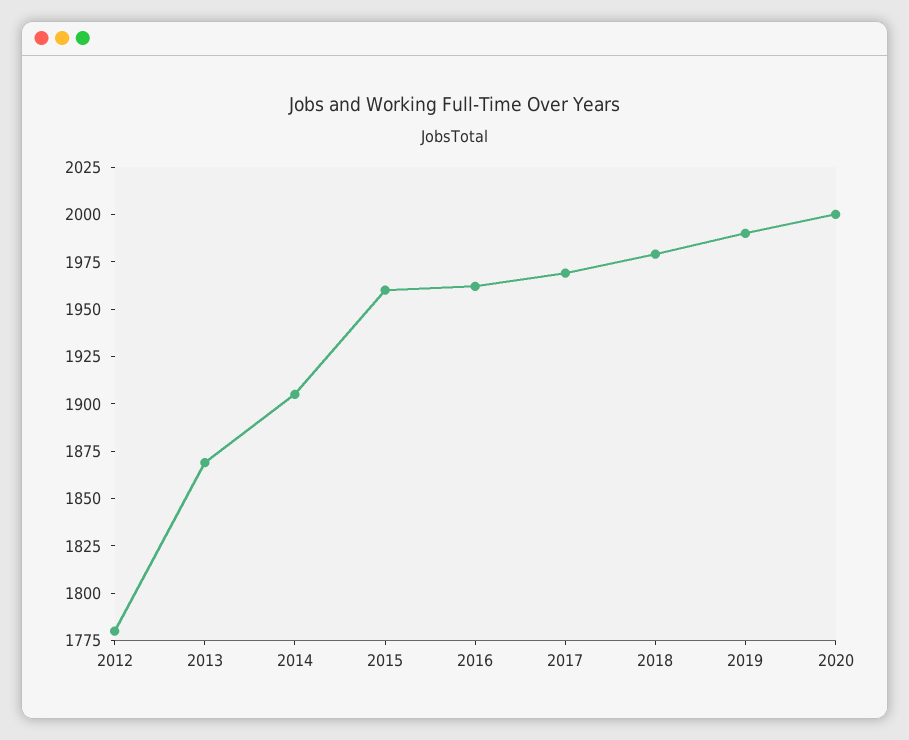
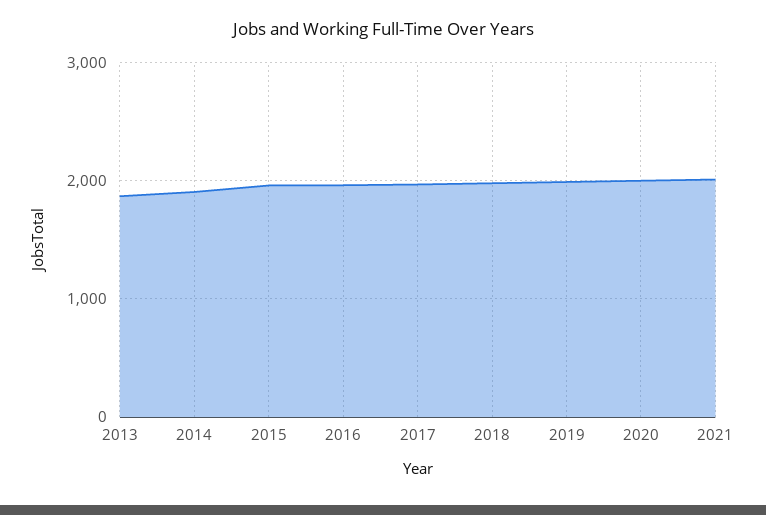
2012: 1780 -> none
2021: none -> 2000

